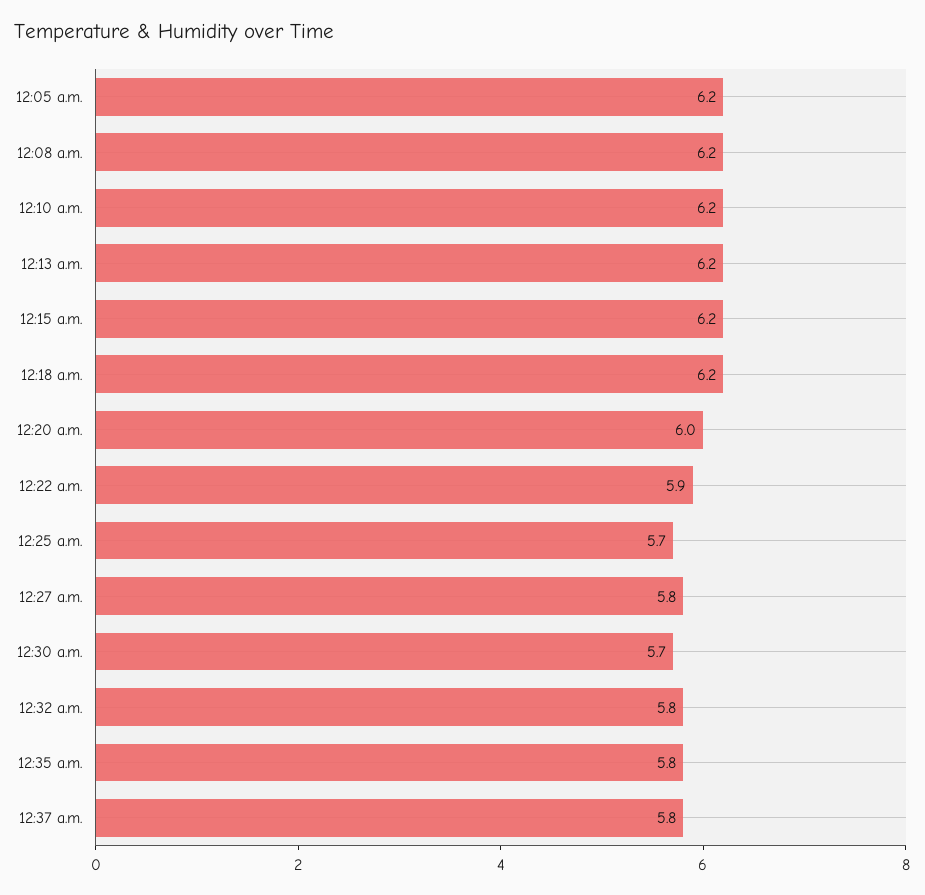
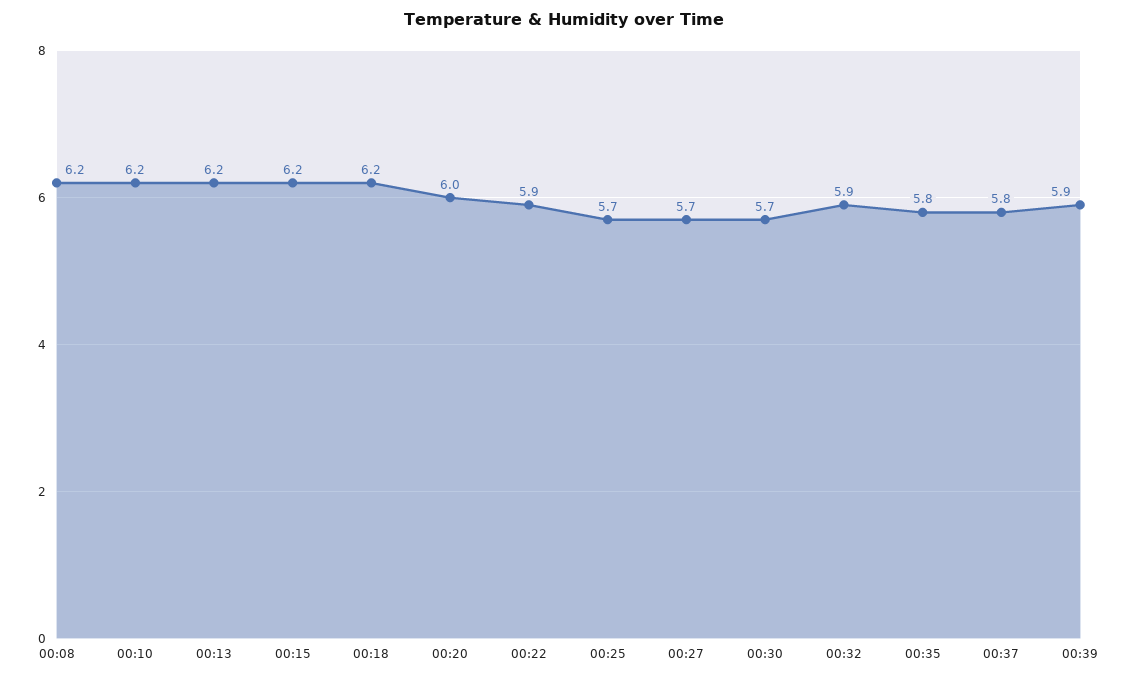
12:05 a.m.: 6.2 -> none
12:27 a.m.: 5.8 -> 5.7
12:32 a.m.: 5.8 -> 5.9
00:39: none -> 5.9

